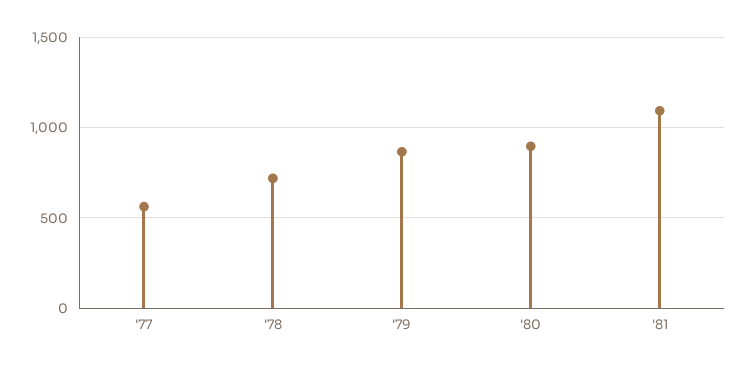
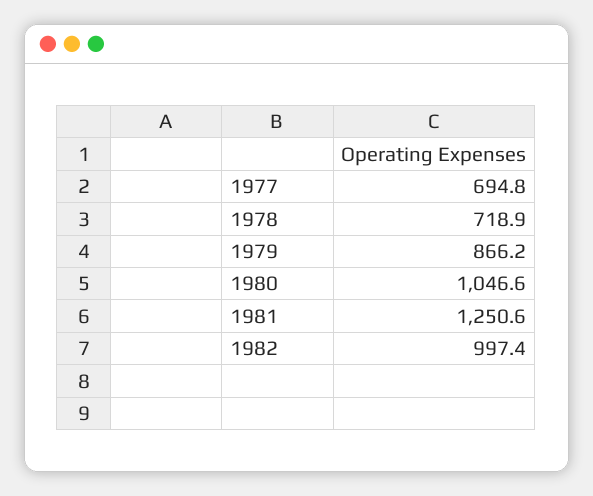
'77: 550 -> 694.8
'80: 900 -> 1046.6
'81: 1100 -> 1250.6
1982: none -> 997.4

